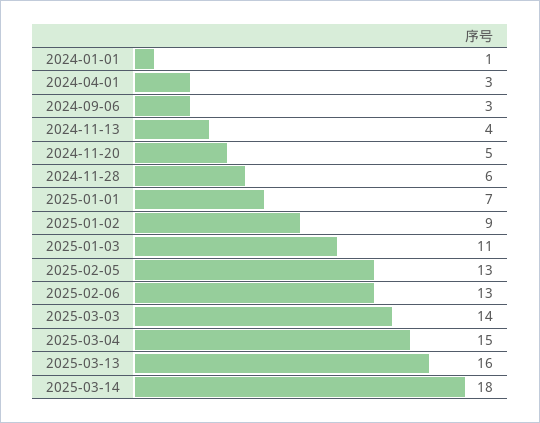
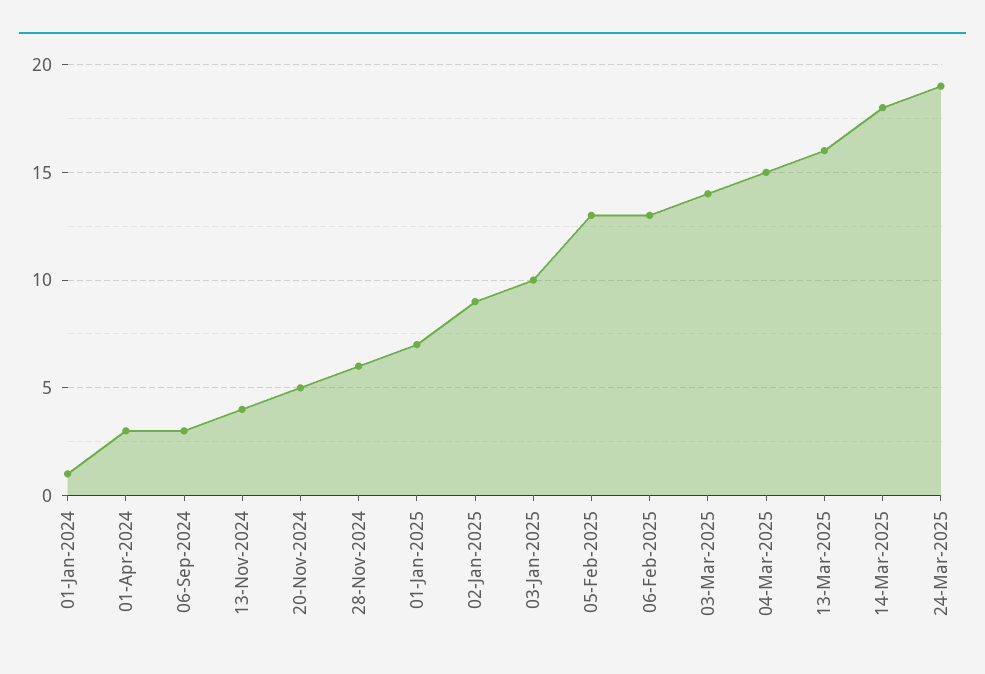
2025-01-03: 11 -> 10
24-Mar-2025: none -> 19

